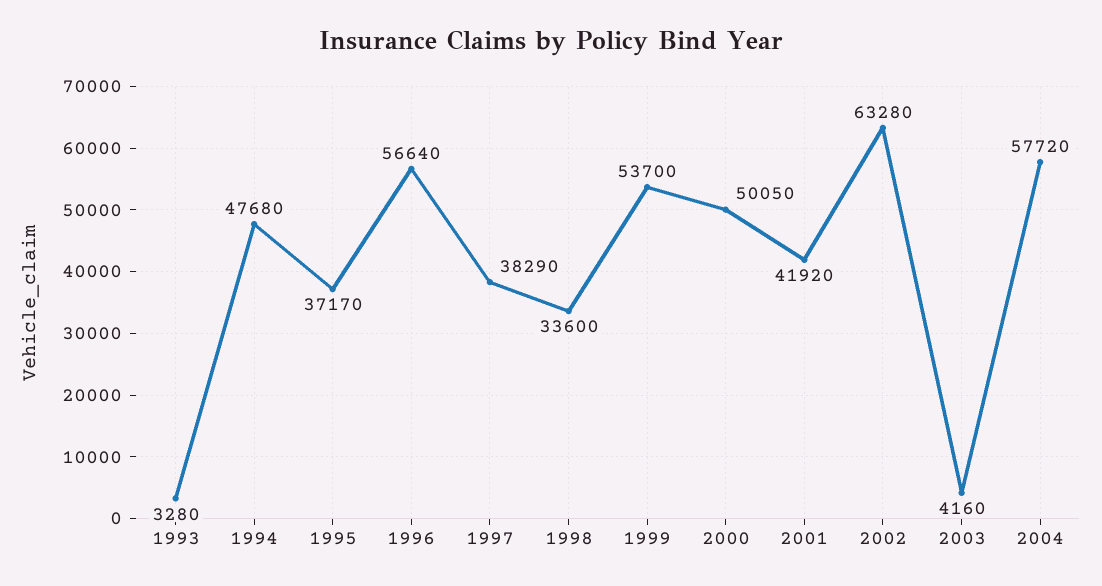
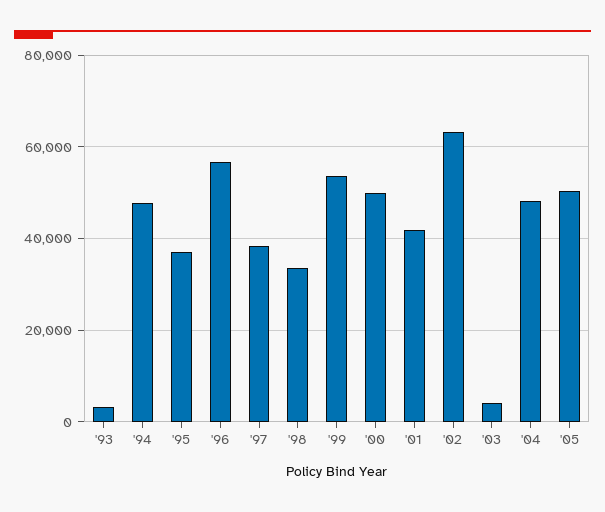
2004: 57720 -> 48000
'05: none -> 50000

